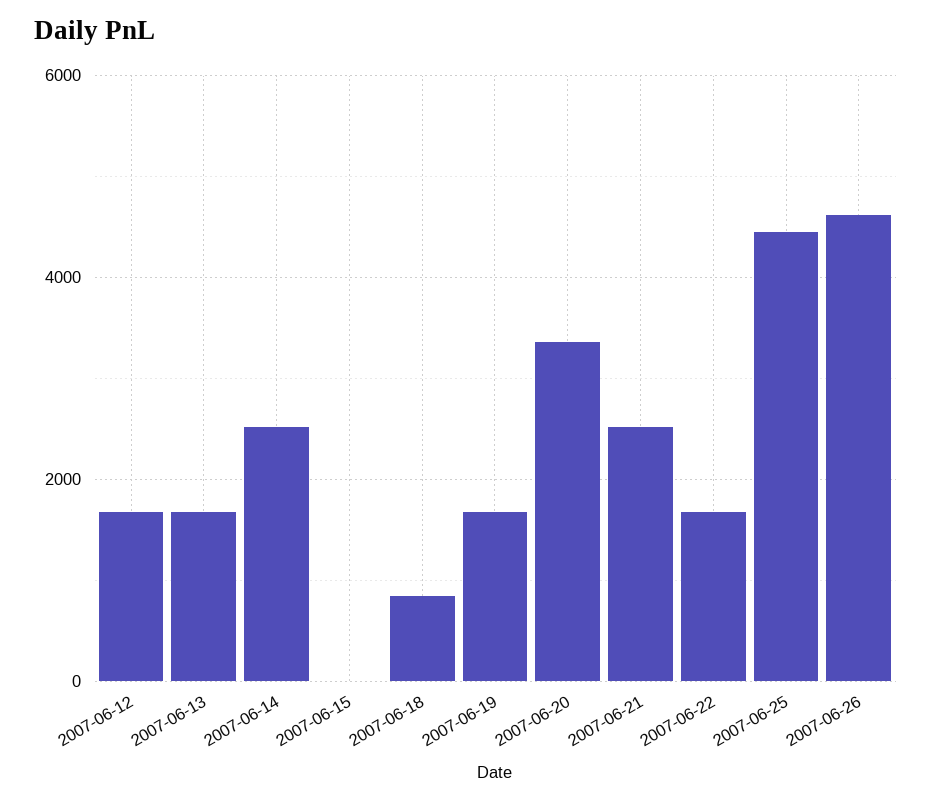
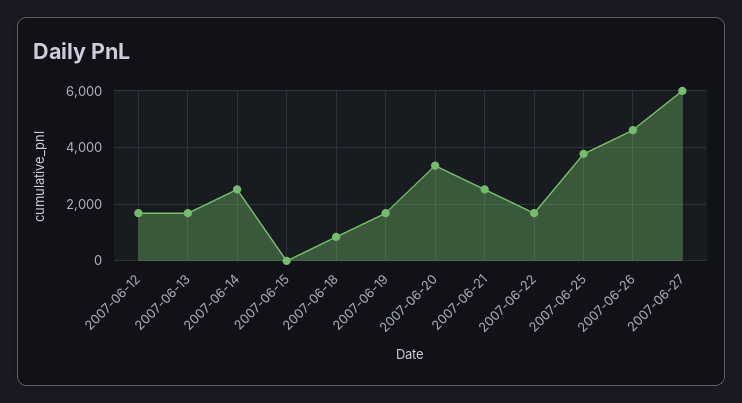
2007-06-25: 4400 -> 3750
2007-06-27: none -> 6000

